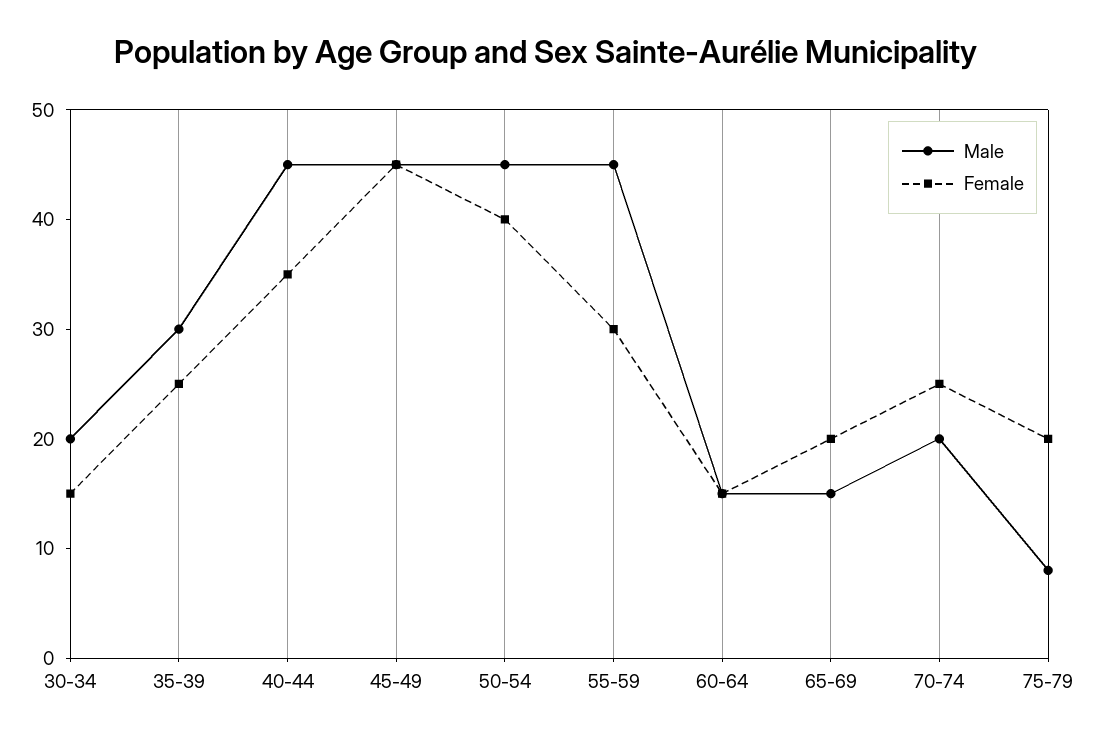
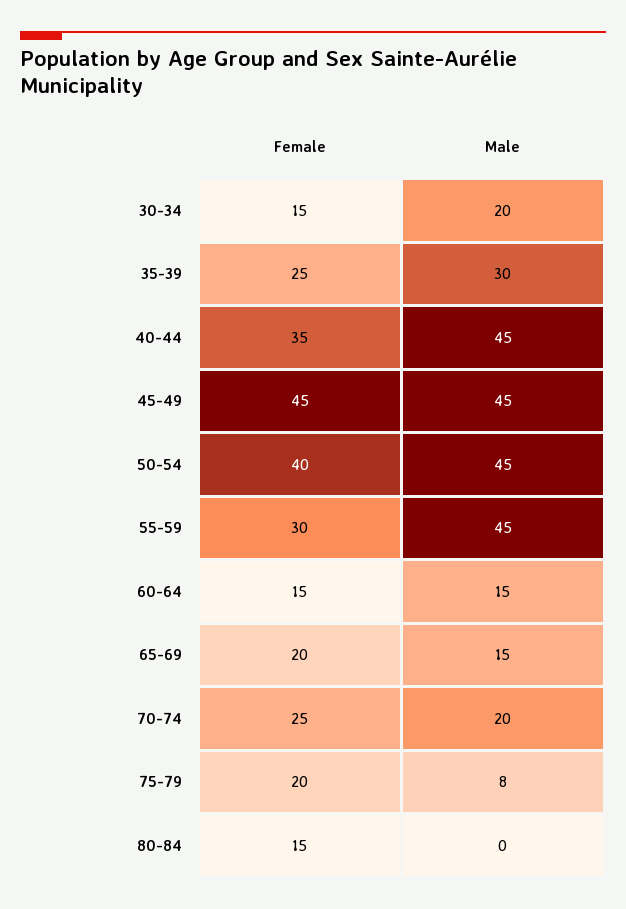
Female, 80-84: none -> 15
Male, 80-84: none -> 0

